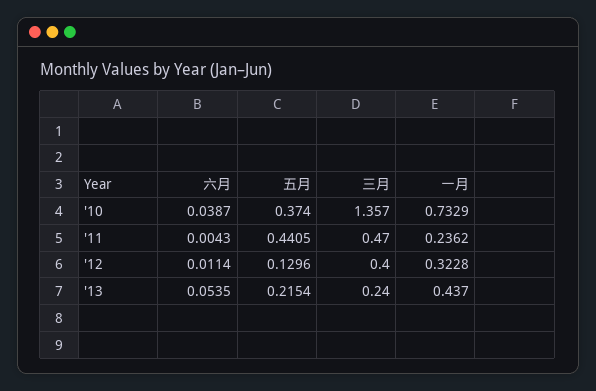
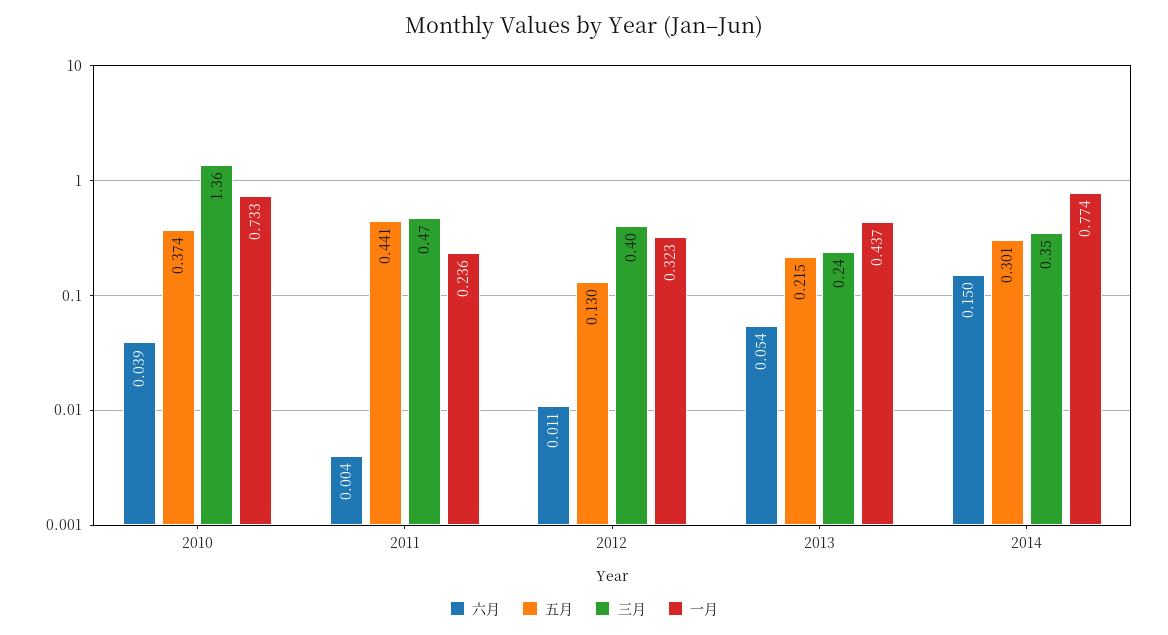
六月, 2014: none -> 0.15
五月, 2014: none -> 0.301
三月, 2014: none -> 0.35
一月, 2014: none -> 0.774

